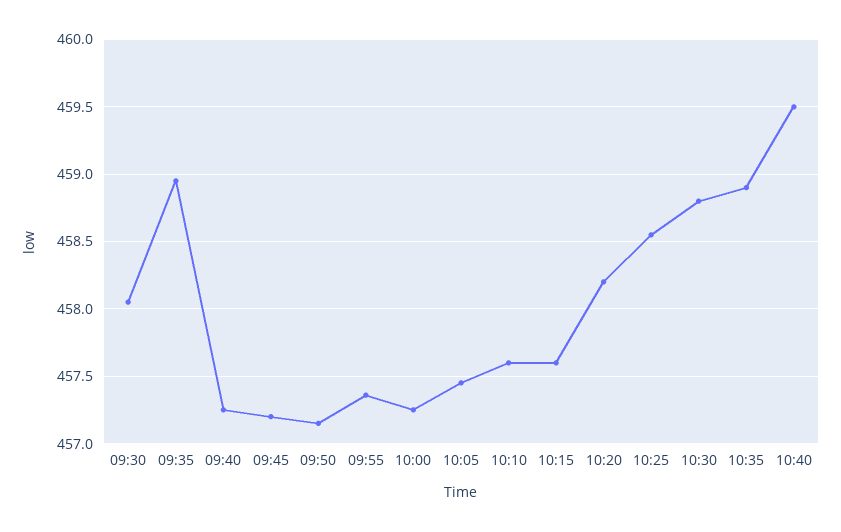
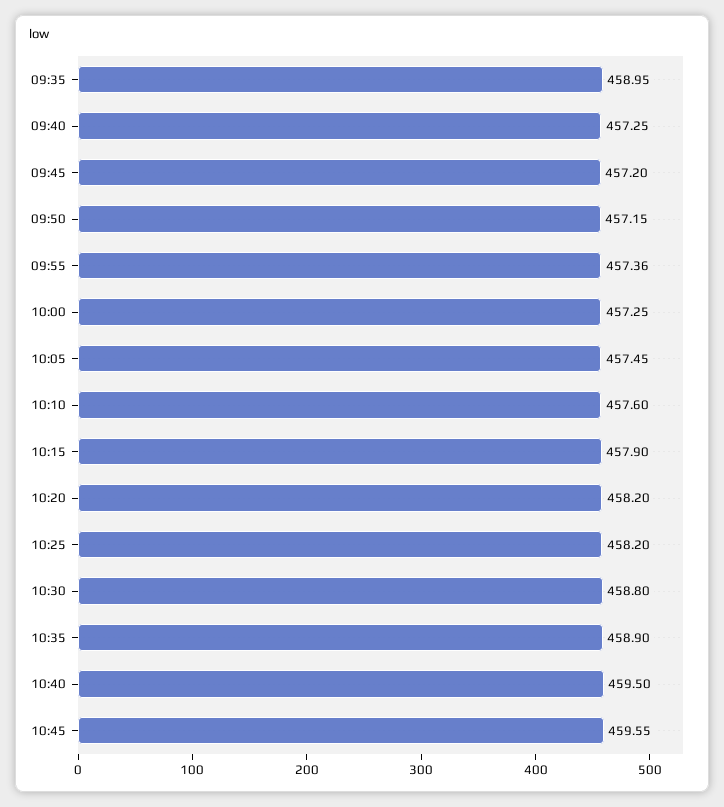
09:30: 458.05 -> none
10:15: 457.6 -> 457.9
10:25: 458.55 -> 458.2
10:45: none -> 459.55

